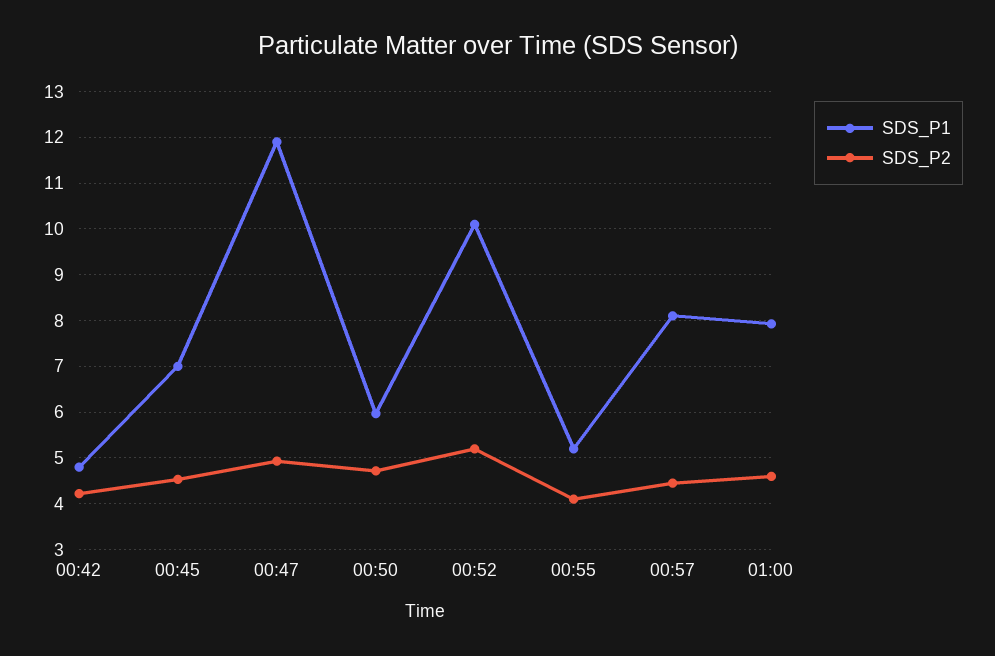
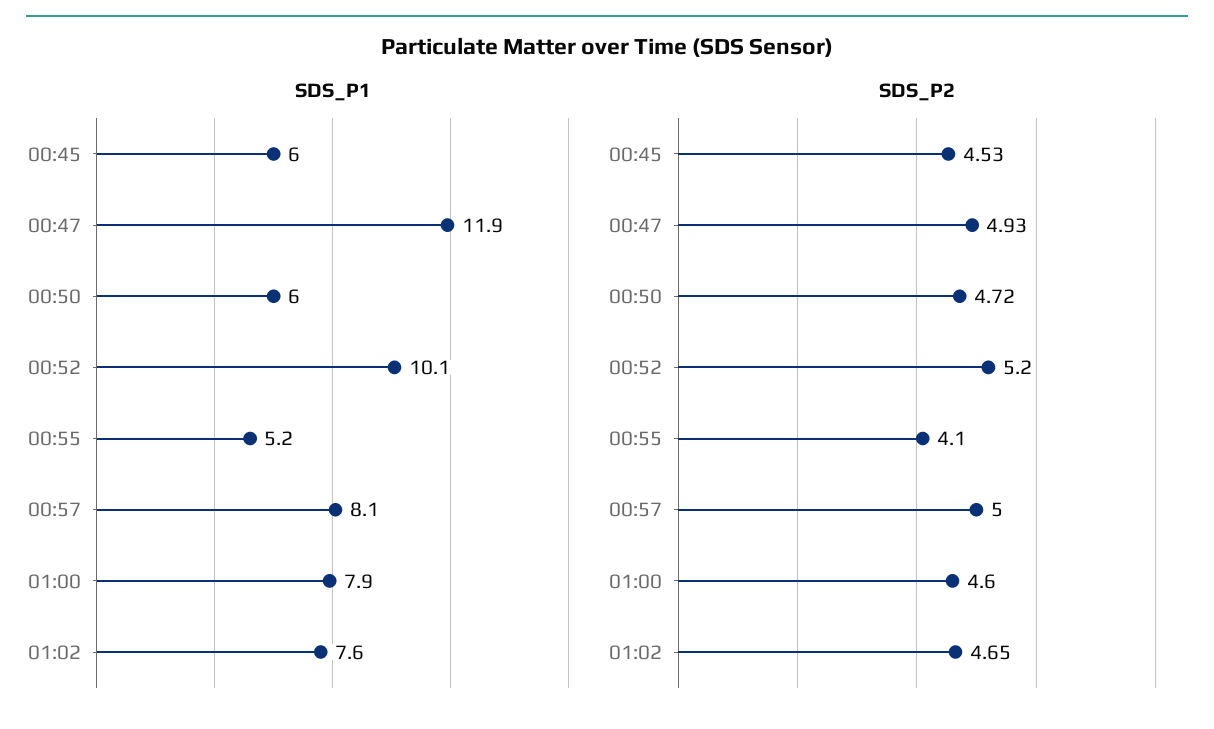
SDS_P1, 00:42: 4.8 -> none
SDS_P2, 00:42: 4.2 -> none
SDS_P1, 00:45: 7 -> 6
SDS_P2, 00:57: 4.4 -> 5
SDS_P1, 01:02: none -> 7.6
SDS_P2, 01:02: none -> 4.65

